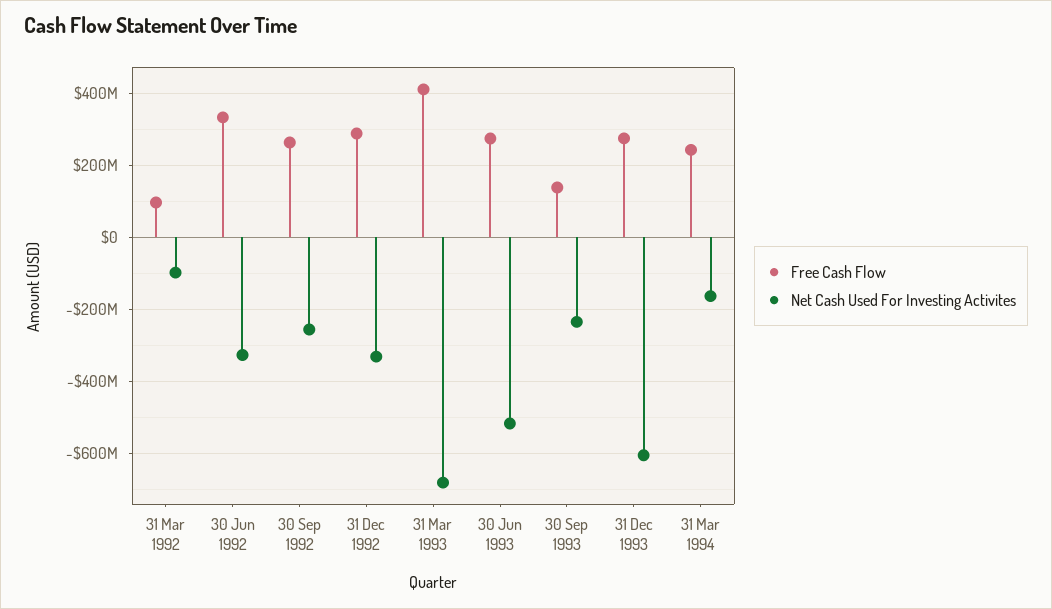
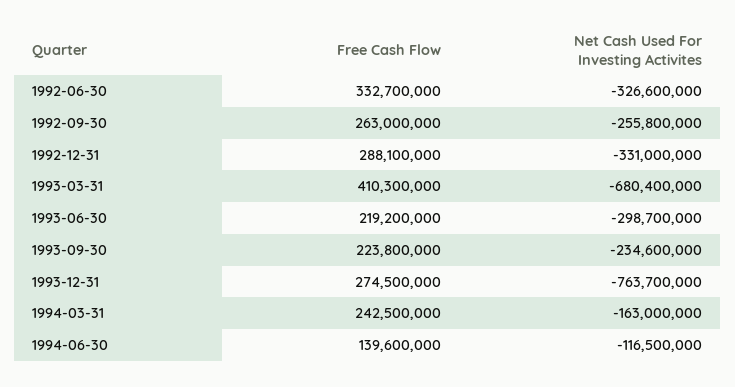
Free Cash Flow, 31 Mar 1992: 100000000 -> none
Net Cash Used For Investing Activites, 31 Mar 1992: -100000000 -> none
Free Cash Flow, 30 Jun 1993: 280000000 -> 219200000
Net Cash Used For Investing Activites, 30 Jun 1993: -520000000 -> -298700000
Free Cash Flow, 30 Sep 1993: 140000000 -> 223800000
Net Cash Used For Investing Activites, 31 Dec 1993: -600000000 -> -763700000
Free Cash Flow, 1994-06-30: none -> 139600000
Net Cash Used For Investing Activites, 1994-06-30: none -> -116500000

